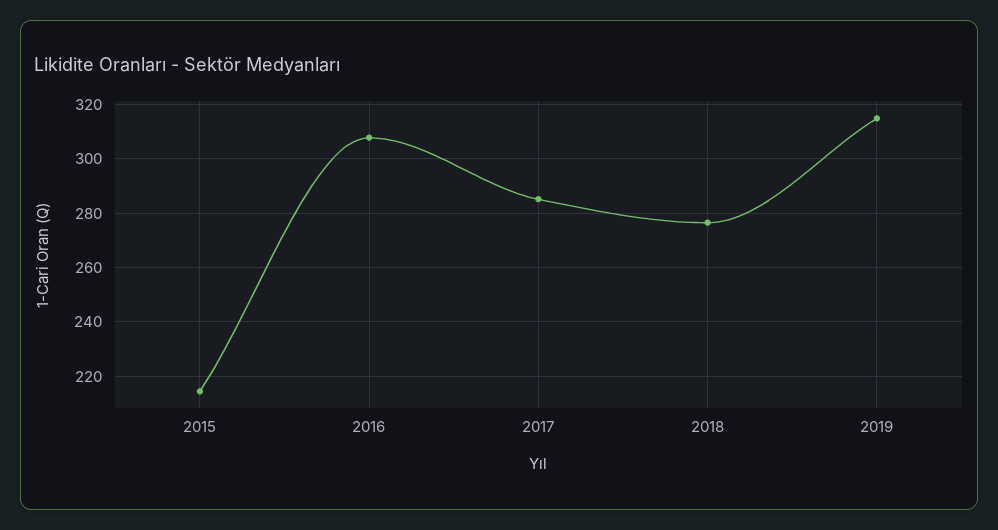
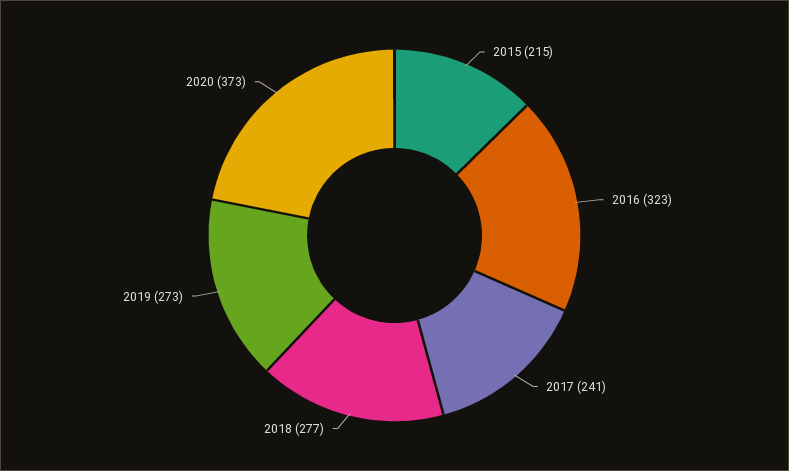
2016: 307.5 -> 323
2017: 285 -> 241
2019: 315 -> 273
2020: none -> 373

